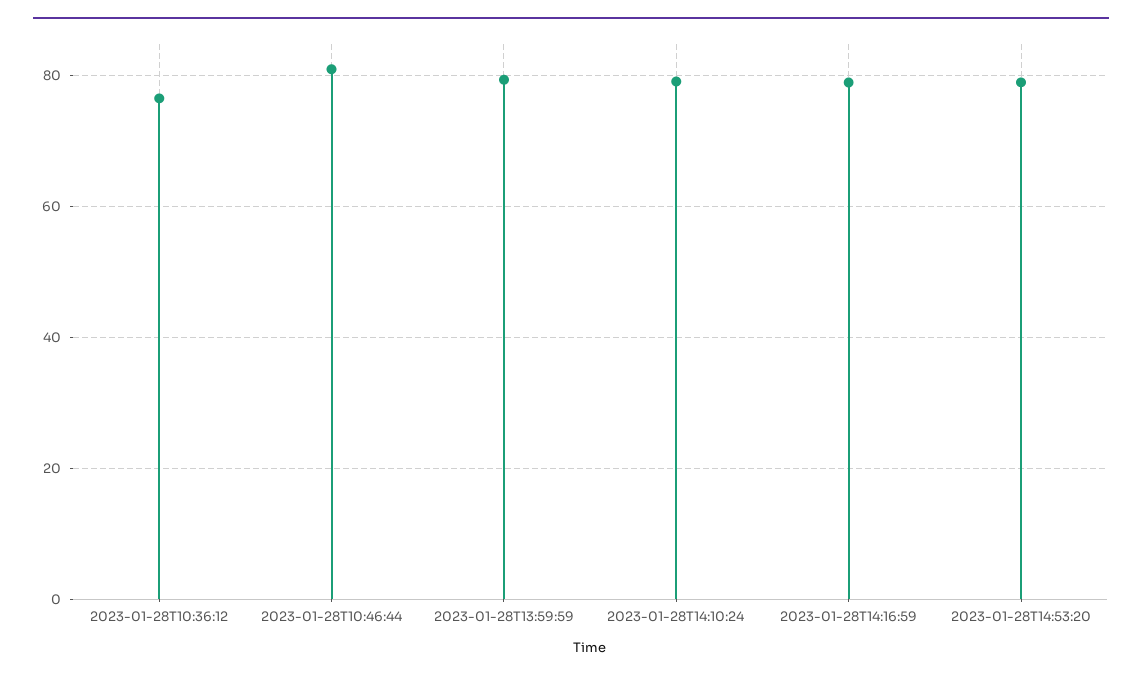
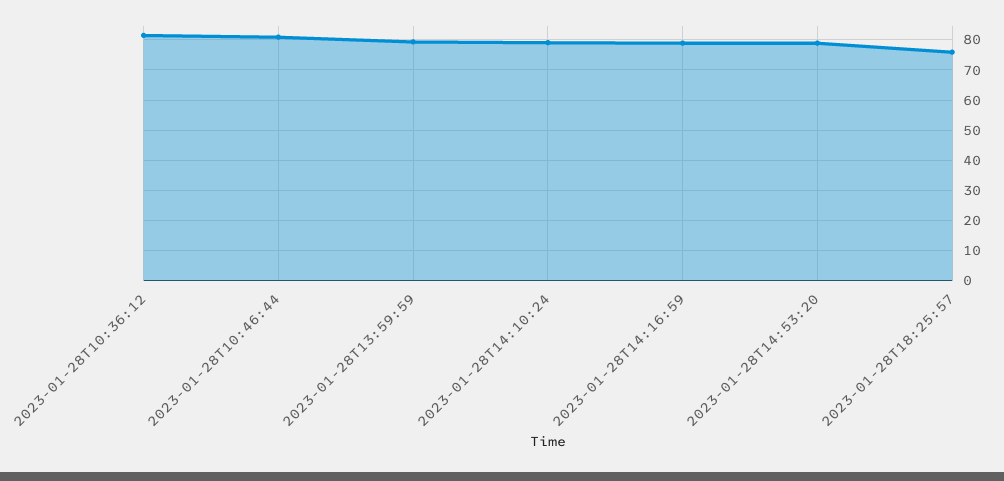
2023-01-28T10:36:12: 76 -> 82
2023-01-28T18:25:57: none -> 76

